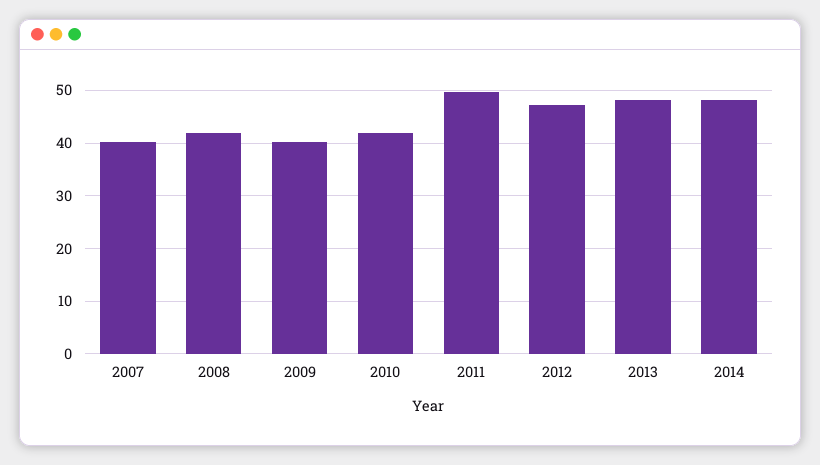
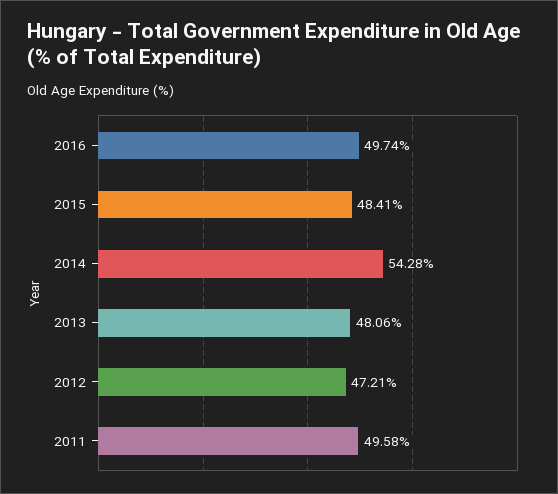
2007: 40 -> none
2008: 42 -> none
2009: 40 -> none
2010: 42 -> none
2014: 48 -> 54.28
2016: none -> 49.74
2015: none -> 48.41

